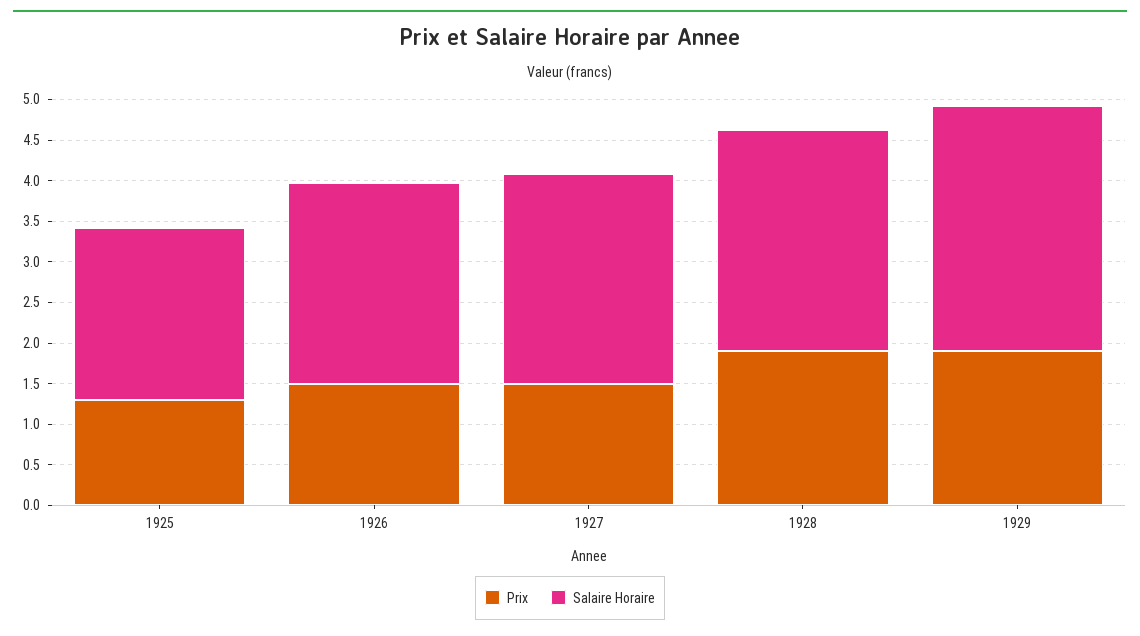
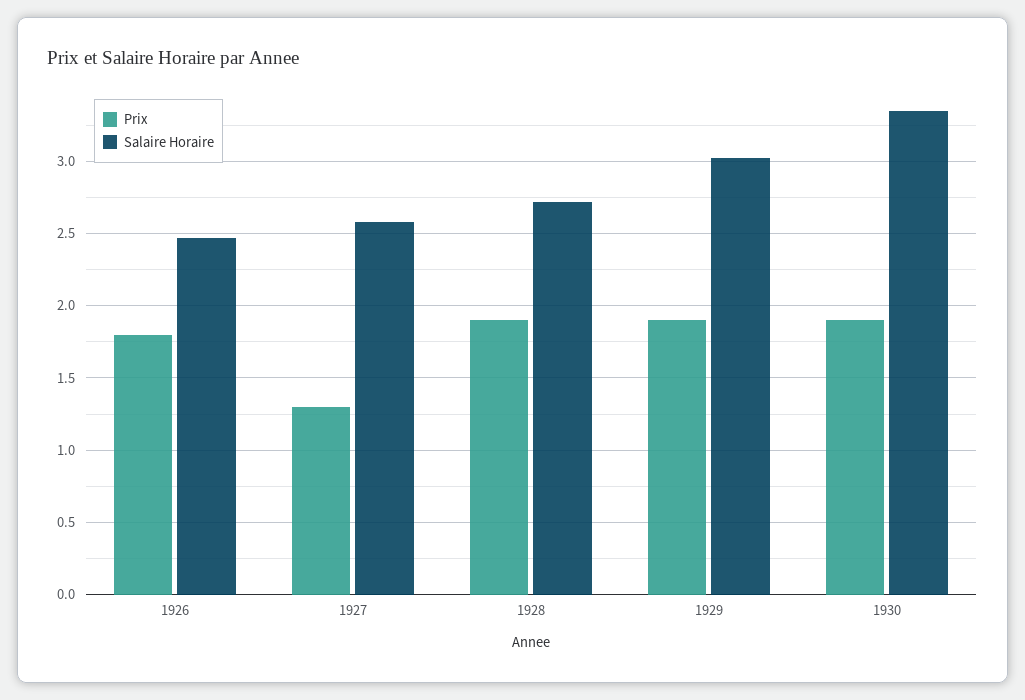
Prix, 1925: 1.3 -> none
Salaire Horaire, 1925: 2.1 -> none
Prix, 1926: 1.5 -> 1.8
Prix, 1927: 1.5 -> 1.3
Prix, 1930: none -> 1.9
Salaire Horaire, 1930: none -> 3.35

